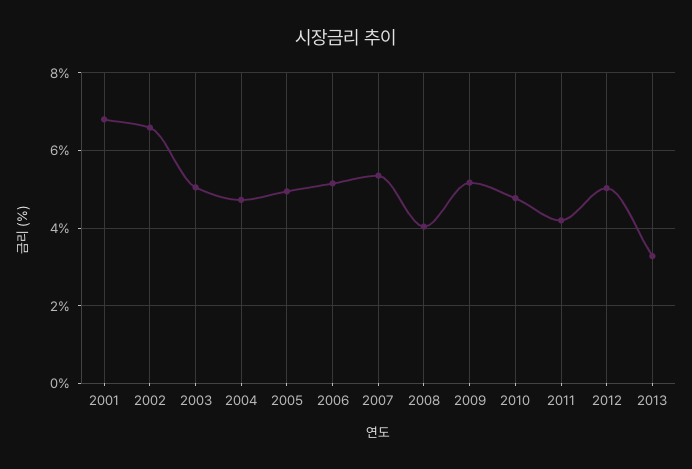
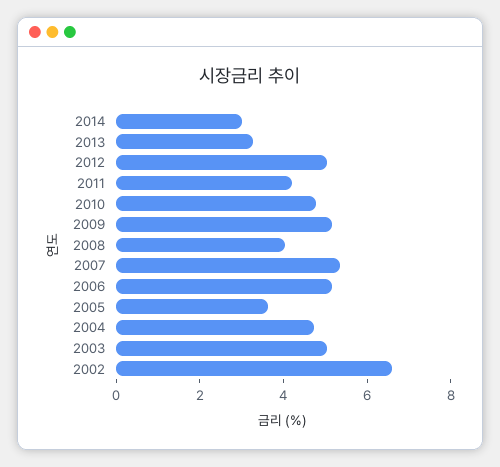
2001: 6.8 -> none
2005: 5 -> 3.5
2014: none -> 3

